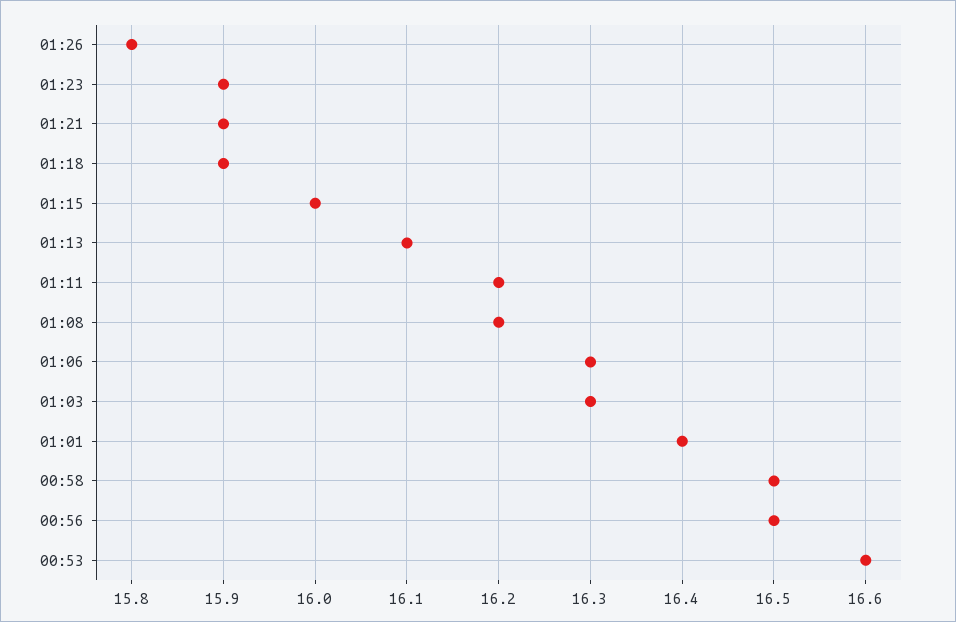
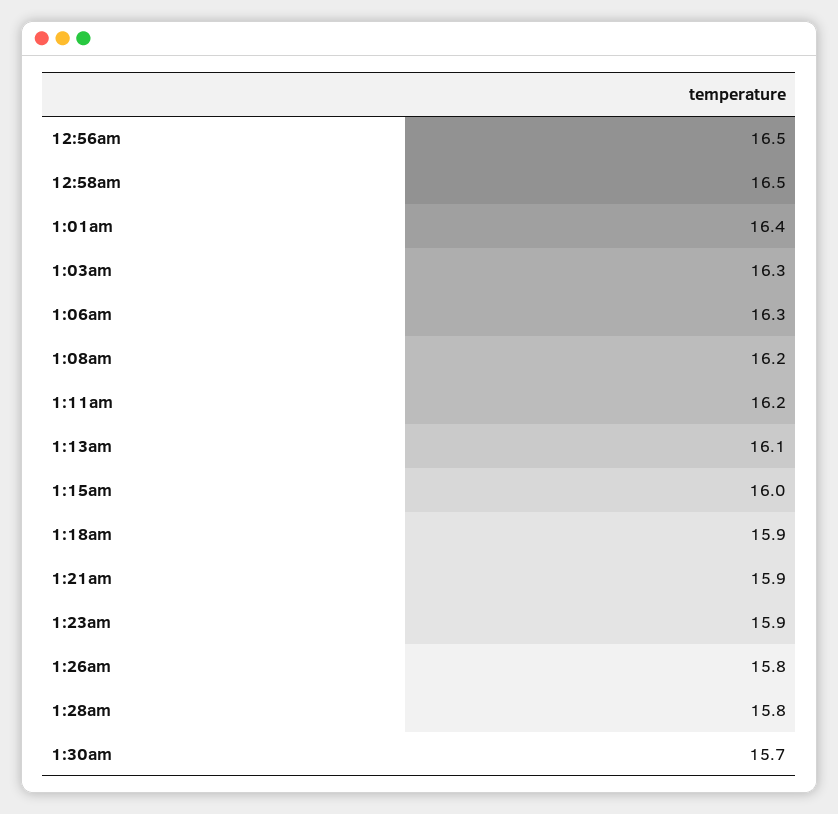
00:53: 16.6 -> none
1:28am: none -> 15.8
1:30am: none -> 15.7

